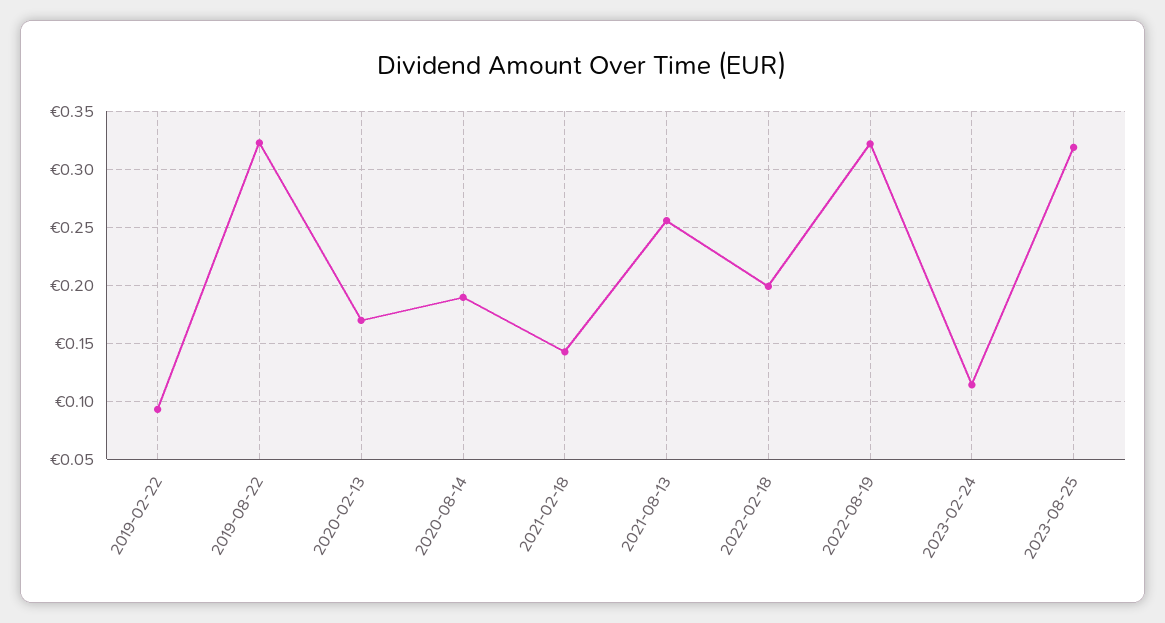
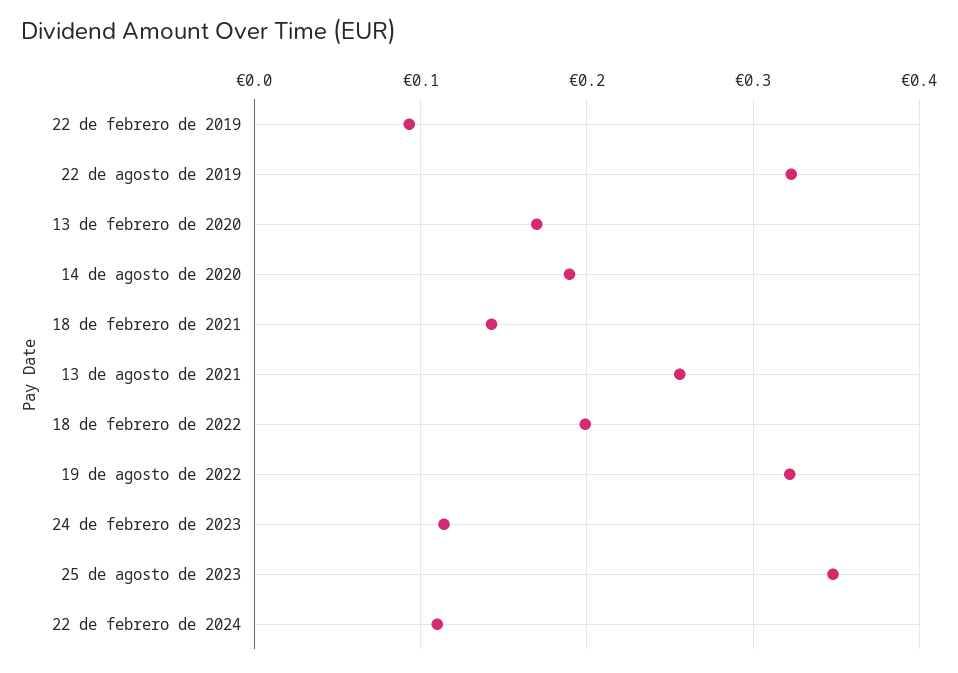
2023-08-25: 0.32 -> 0.35
22 de febrero de 2024: none -> 0.11

